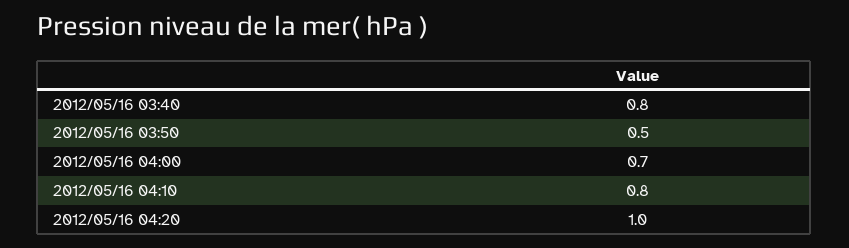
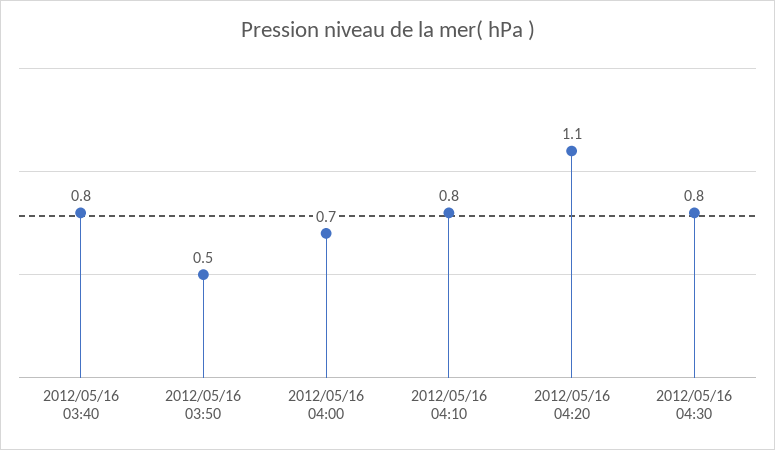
2012/05/16 04:20: 1 -> 1.1
2012/05/16 04:30: none -> 0.8

